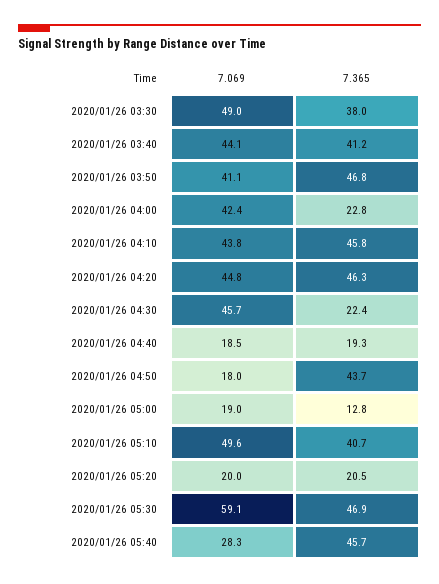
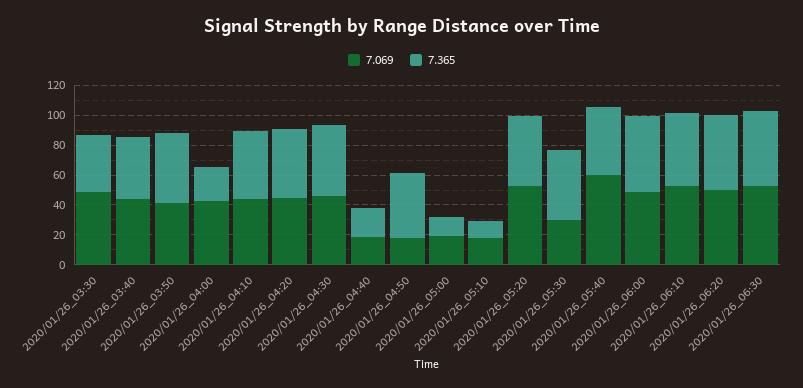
7.365, 2020/01/26 04:30: 22.4 -> 50
7.069, 2020/01/26 05:10: 49.6 -> 20
7.365, 2020/01/26 05:10: 40.7 -> 10
7.069, 2020/01/26 05:20: 20 -> 50
7.365, 2020/01/26 05:20: 20.5 -> 50
7.069, 2020/01/26 05:30: 59.1 -> 30
7.069, 2020/01/26 05:40: 28.3 -> 60
7.069, 2020/01/26_06:00: none -> 50
7.365, 2020/01/26_06:00: none -> 50
7.069, 2020/01/26_06:10: none -> 50
7.365, 2020/01/26_06:10: none -> 50
7.069, 2020/01/26_06:20: none -> 50
7.365, 2020/01/26_06:20: none -> 50
7.069, 2020/01/26_06:30: none -> 50
7.365, 2020/01/26_06:30: none -> 50

